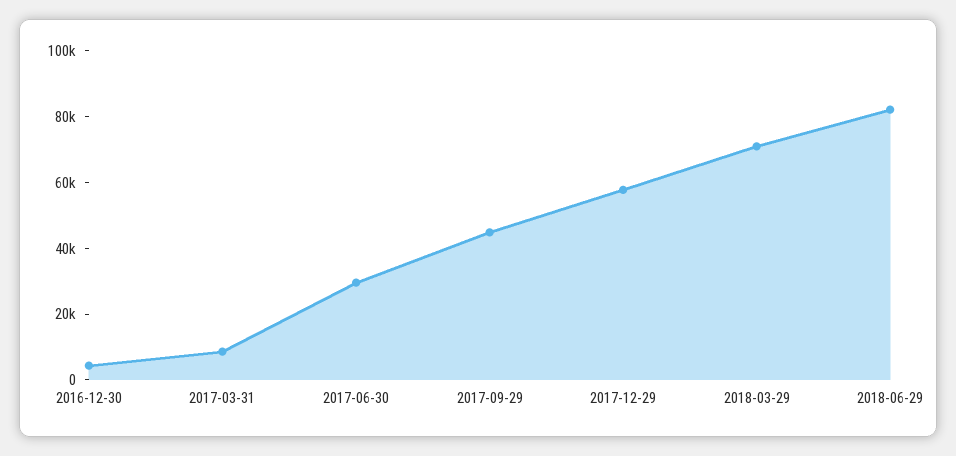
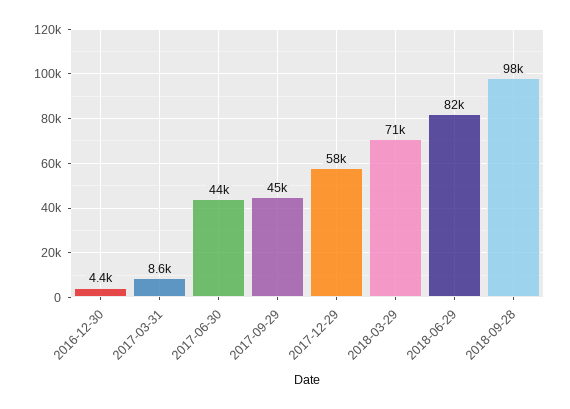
2017-06-30: 30000 -> 44000
2018-09-28: none -> 98000

